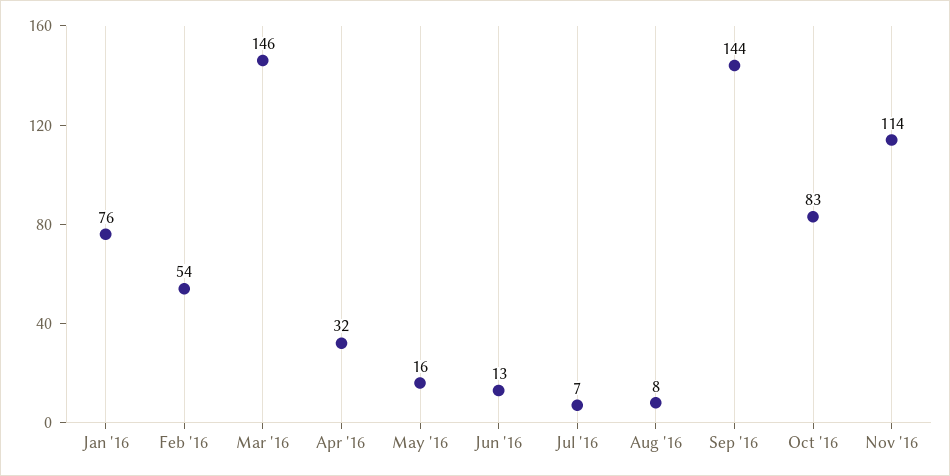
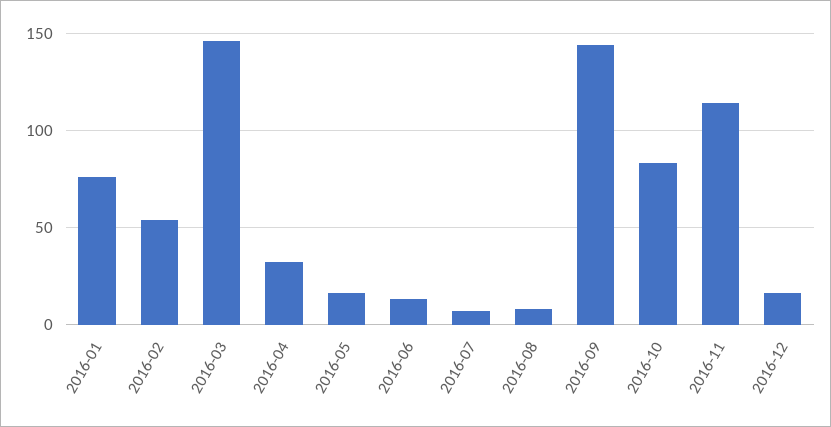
2016-12: none -> 15

